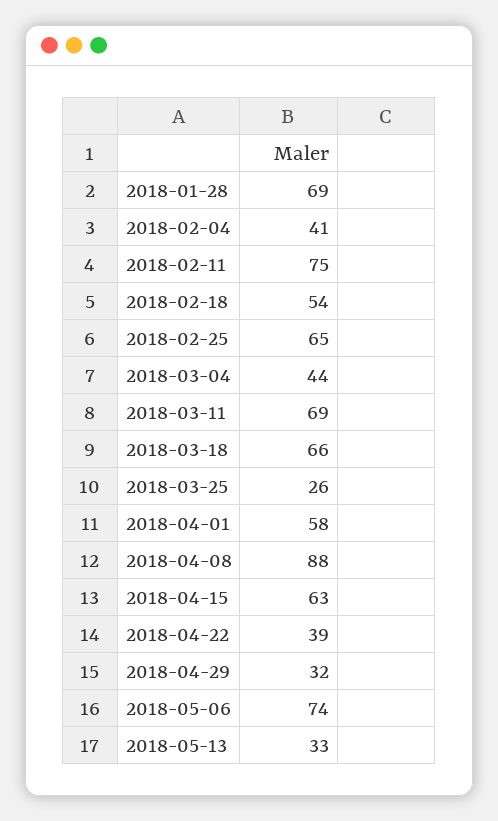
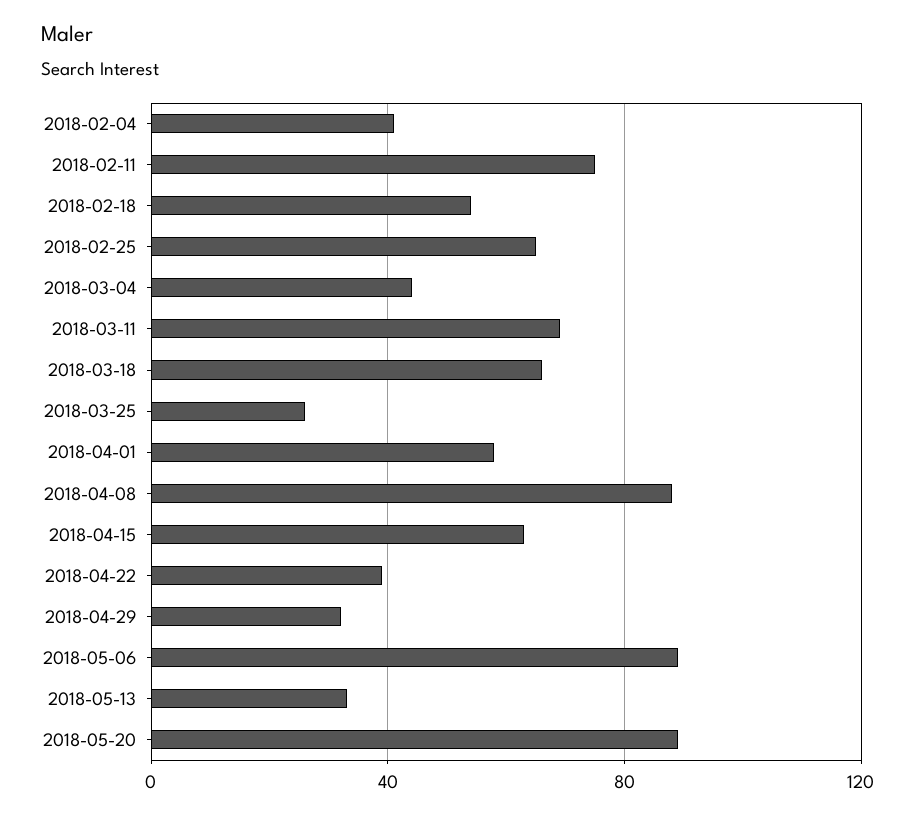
2018-01-28: 69 -> none
2018-05-06: 74 -> 90
2018-05-20: none -> 90

